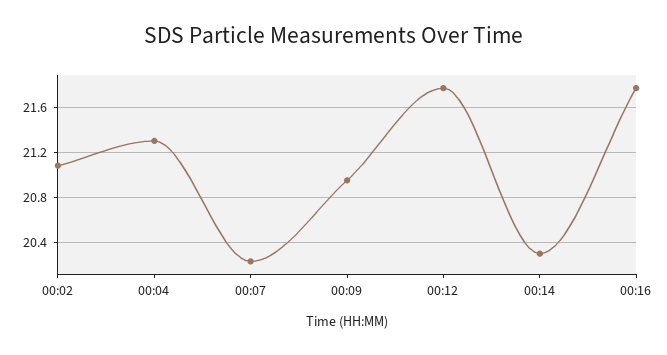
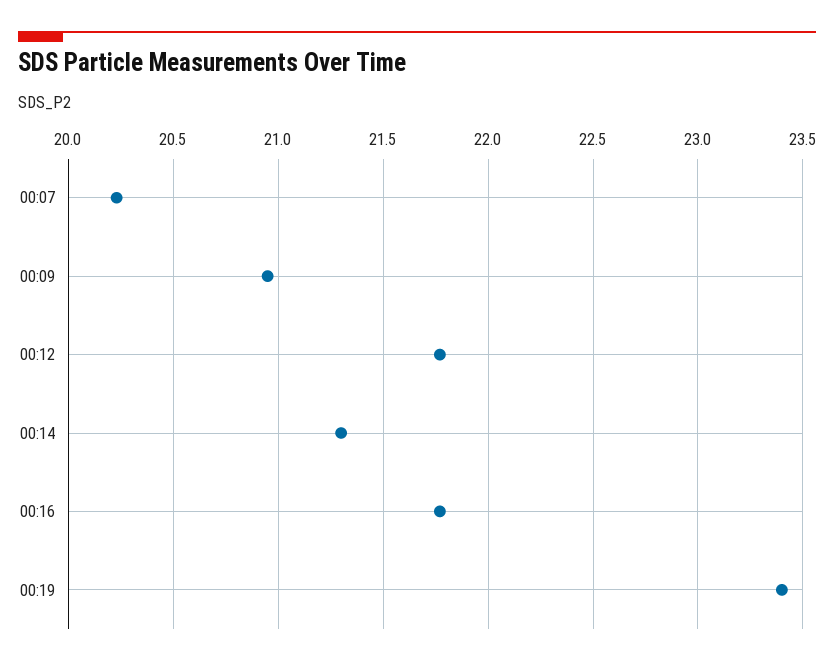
00:02: 21.1 -> none
00:04: 21.3 -> none
00:14: 20.3 -> 21.3
00:19: none -> 23.4

